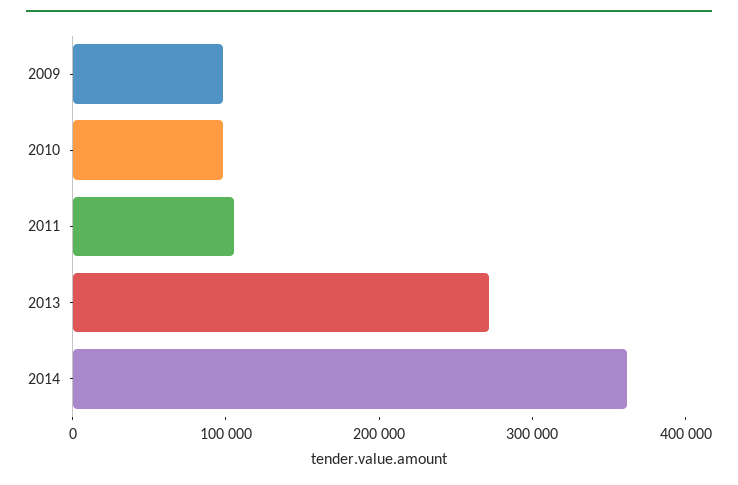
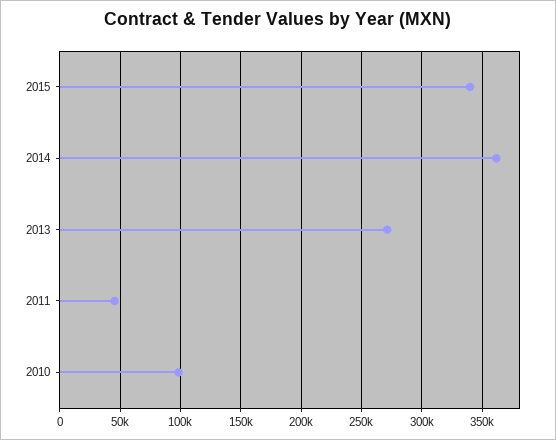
2009: 100000 -> none
2011: 100000 -> 45000
2015: none -> 340000

